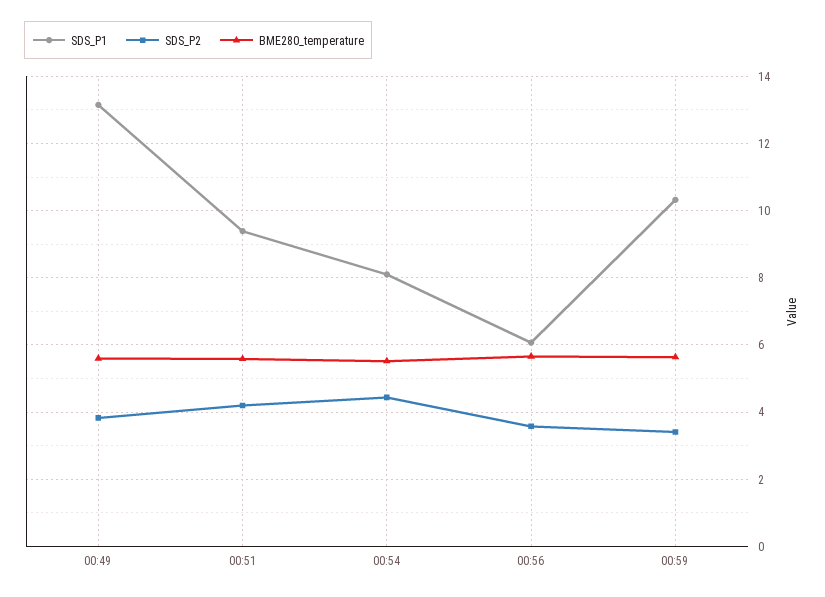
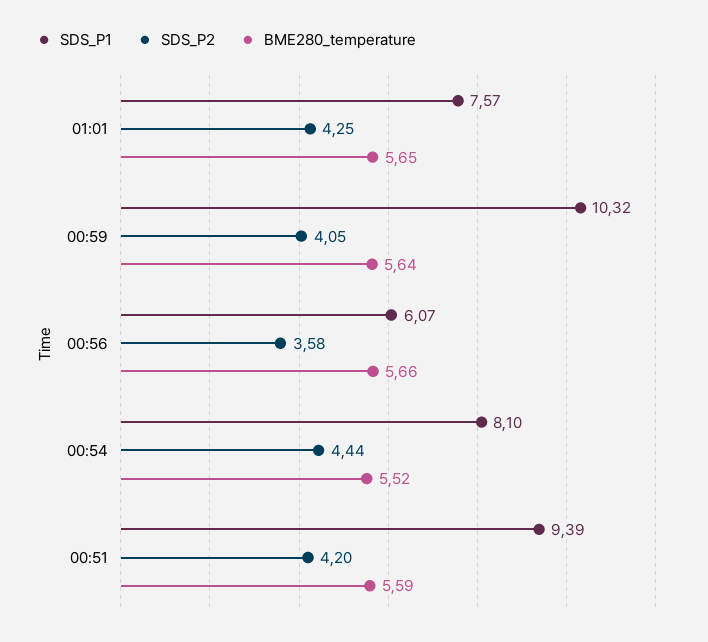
SDS_P1, 00:49: 13.2 -> none
SDS_P2, 00:49: 3.8 -> none
BME280_temperature, 00:49: 5.6 -> none
SDS_P2, 00:59: 3.4 -> 4.05
SDS_P1, 01:01: none -> 7.57
SDS_P2, 01:01: none -> 4.25
BME280_temperature, 01:01: none -> 5.65

